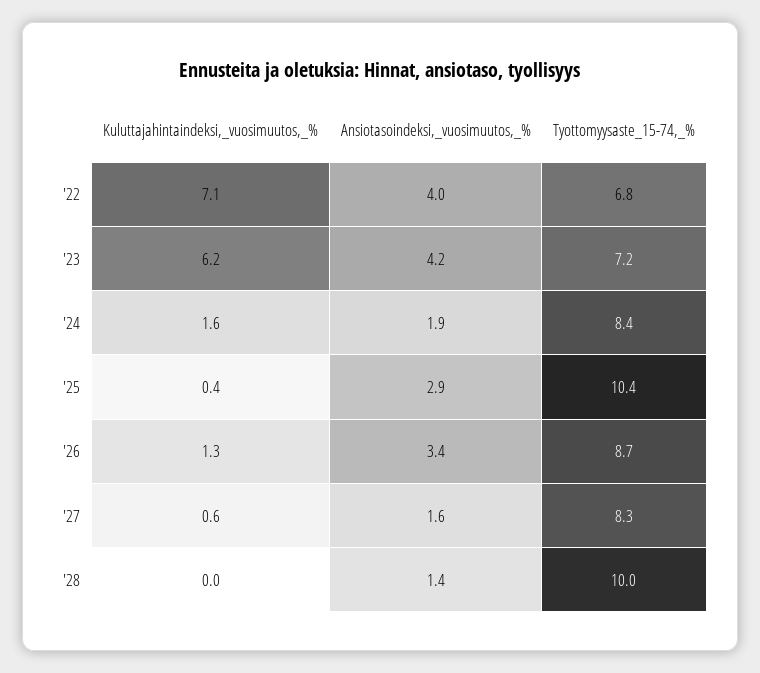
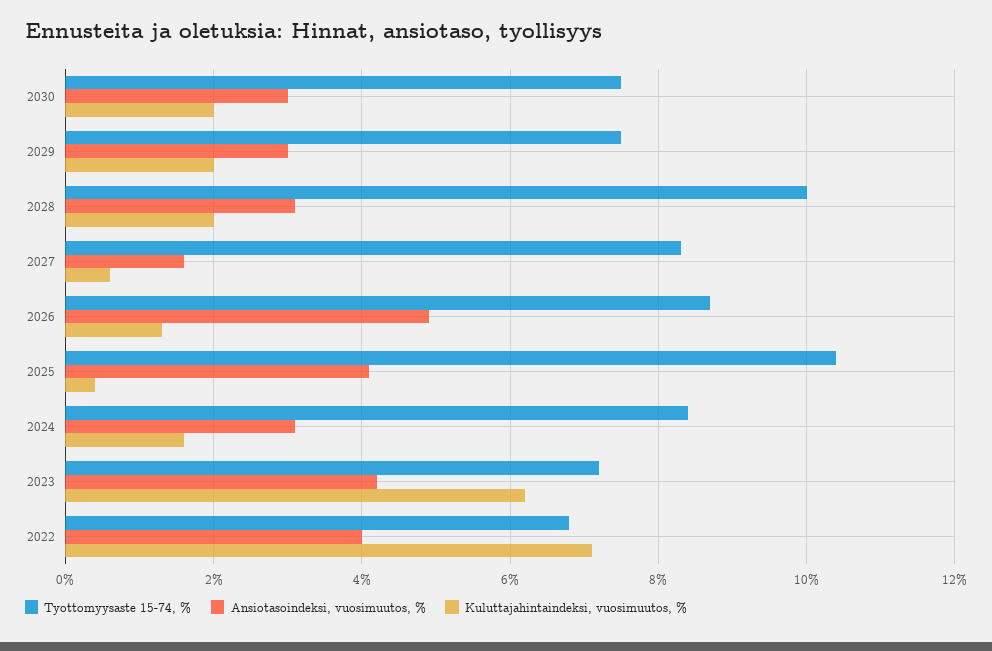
Ansiotasoindeksi,_vuosimuutos,_%, '24: 1.9 -> 3
Ansiotasoindeksi,_vuosimuutos,_%, '25: 2.9 -> 4
Ansiotasoindeksi,_vuosimuutos,_%, '26: 3.4 -> 5
Kuluttajahintaindeksi,_vuosimuutos,_%, '28: 0 -> 2
Ansiotasoindeksi,_vuosimuutos,_%, '28: 1.4 -> 3
Tyottomyysaste_15-74,_%, 2030: none -> 7.5
Ansiotasoindeksi,_vuosimuutos,_%, 2030: none -> 3
Kuluttajahintaindeksi,_vuosimuutos,_%, 2030: none -> 2
Tyottomyysaste_15-74,_%, 2029: none -> 7.5
Ansiotasoindeksi,_vuosimuutos,_%, 2029: none -> 3
Kuluttajahintaindeksi,_vuosimuutos,_%, 2029: none -> 2

